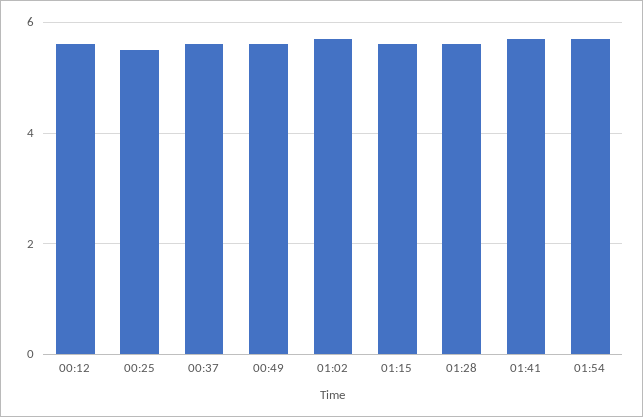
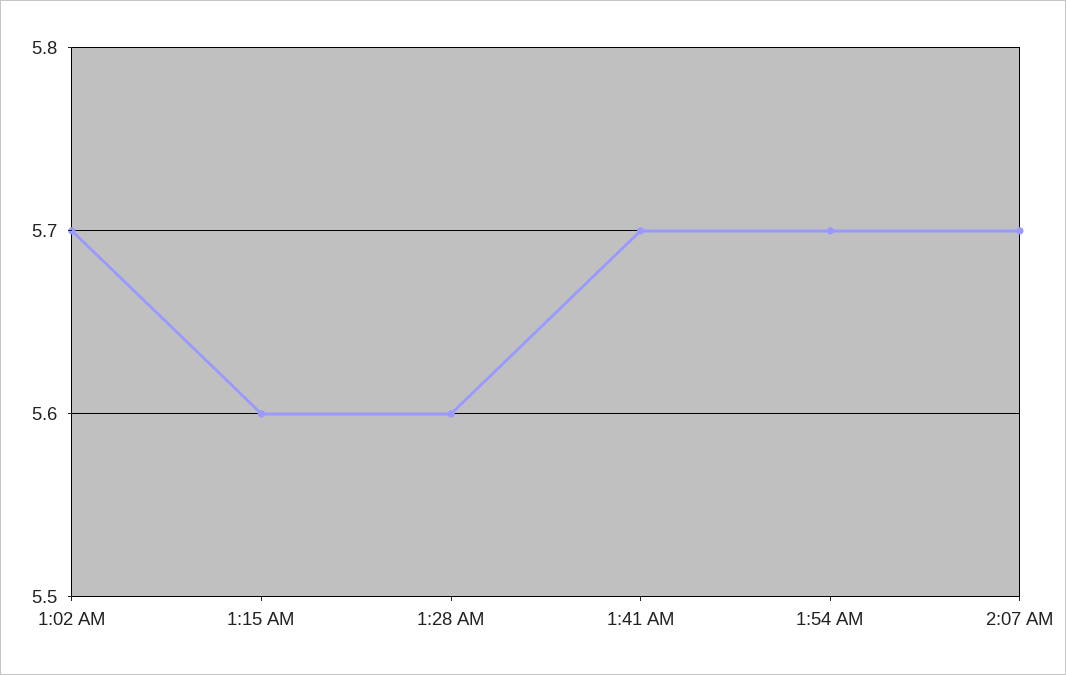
00:12: 5.5 -> none
00:25: 5.5 -> none
00:37: 5.5 -> none
00:49: 5.5 -> none
2:07 AM: none -> 5.7

